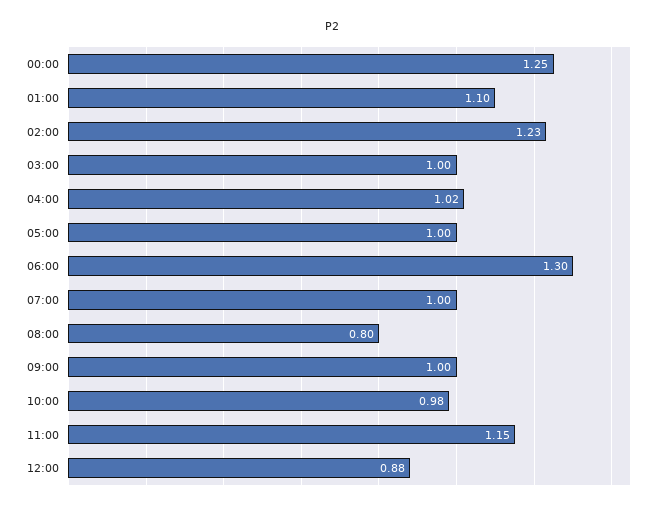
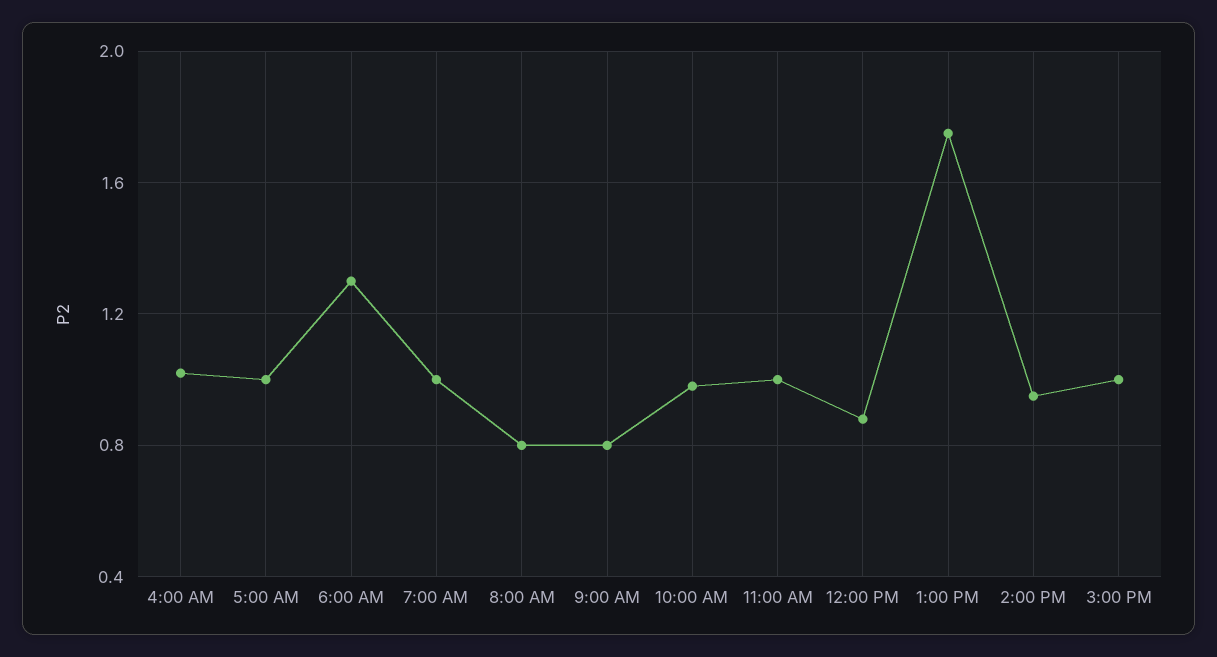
00:00: 1.25 -> none
01:00: 1.1 -> none
02:00: 1.23 -> none
03:00: 1 -> none
09:00: 1 -> 0.8
11:00: 1.15 -> 1
1:00 PM: none -> 1.75
2:00 PM: none -> 0.95
3:00 PM: none -> 1

